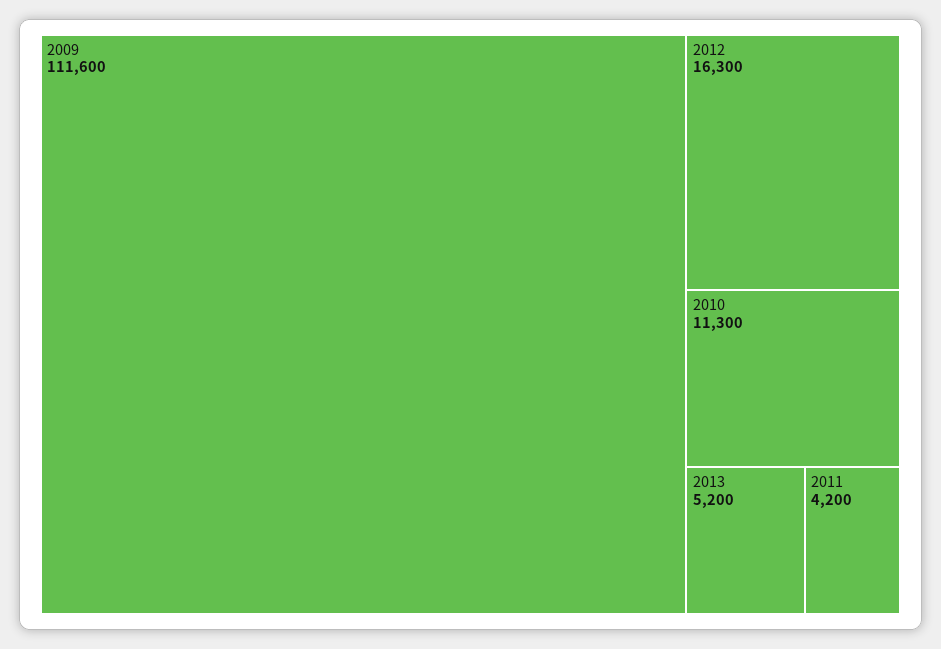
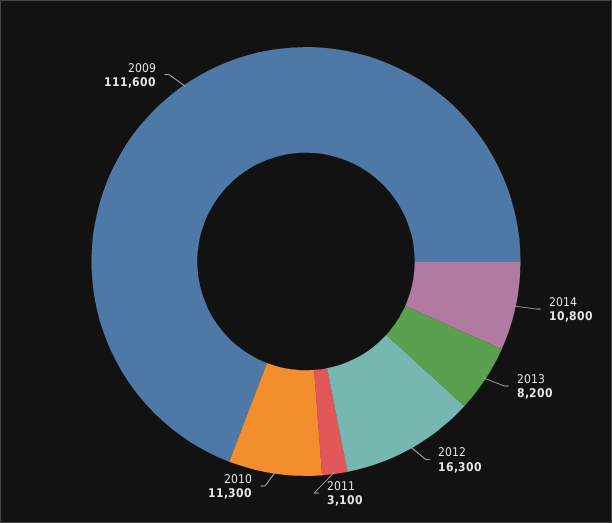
2013: 5200 -> 8200
2011: 4200 -> 3100
2014: none -> 10800

